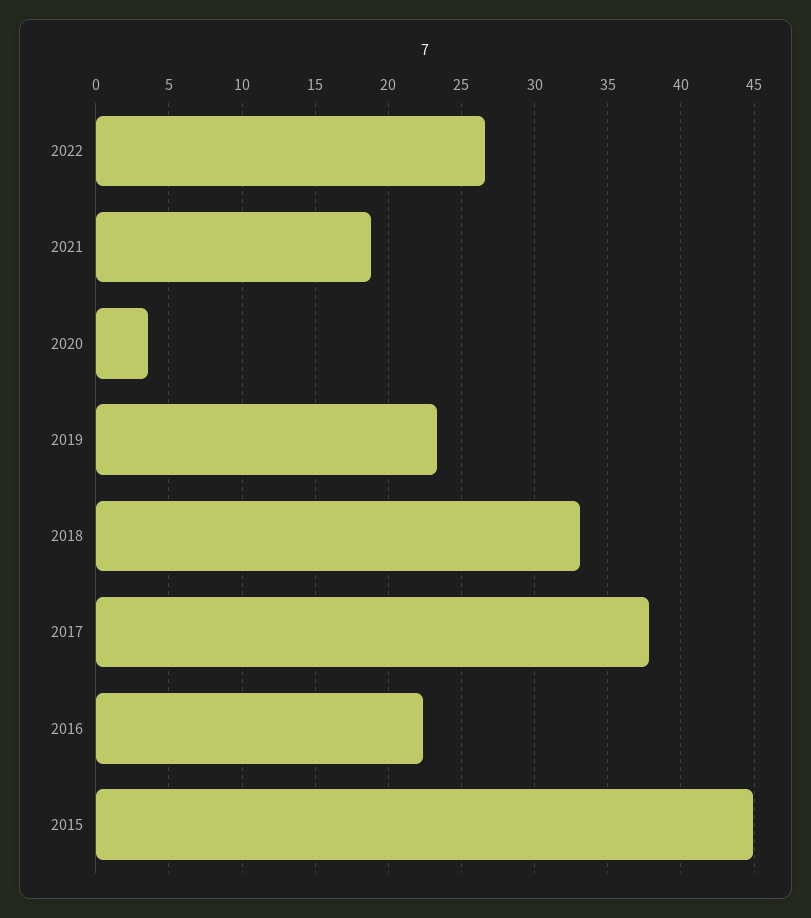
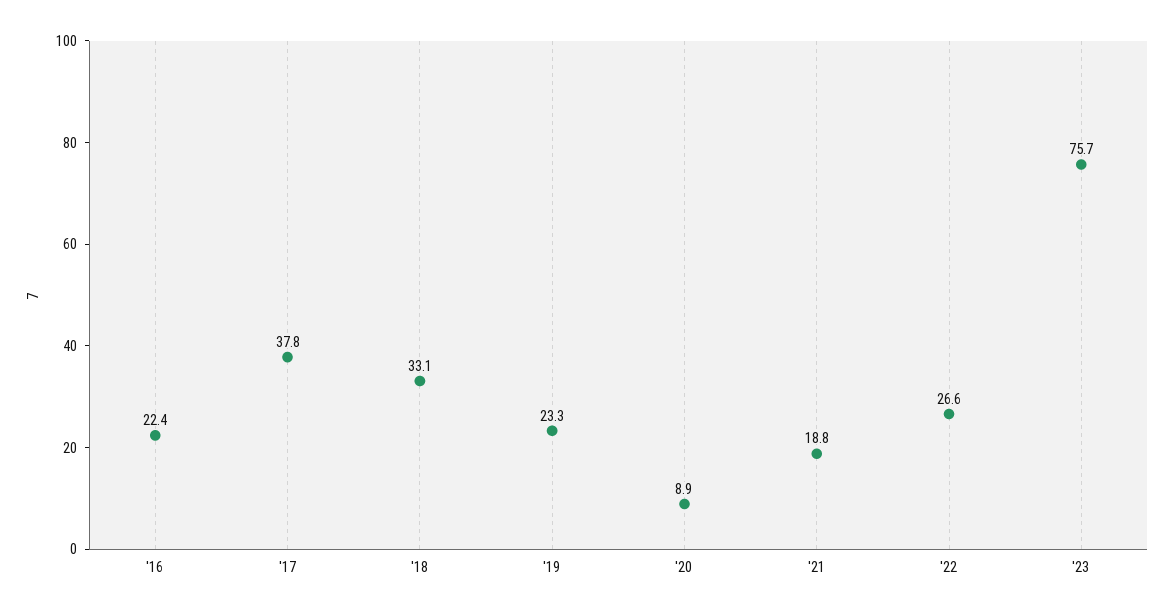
2020: 3.5 -> 8.9
2015: 45 -> none
'23: none -> 75.7

